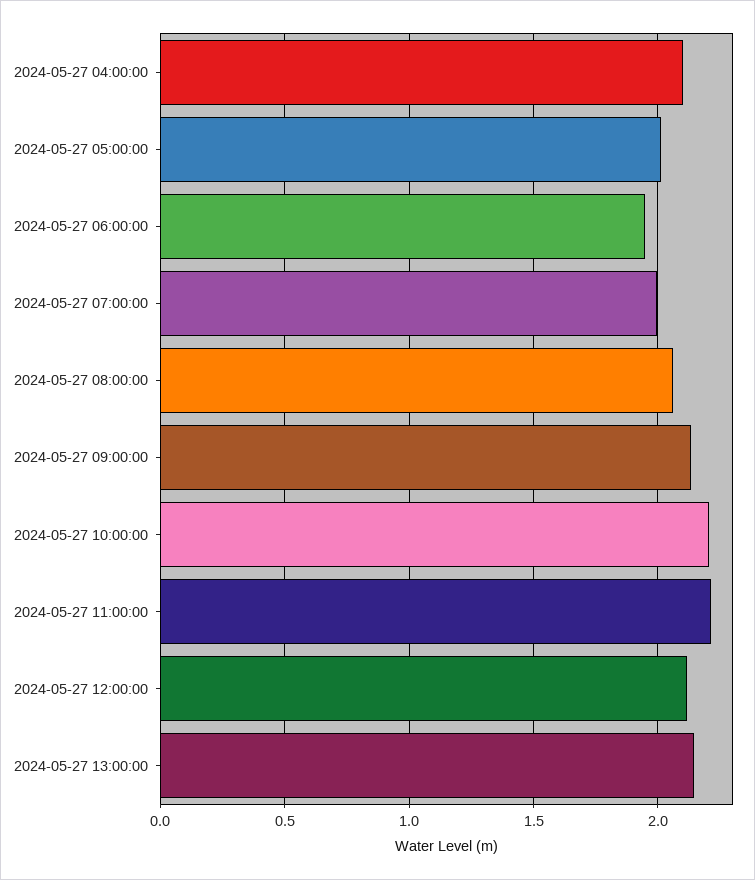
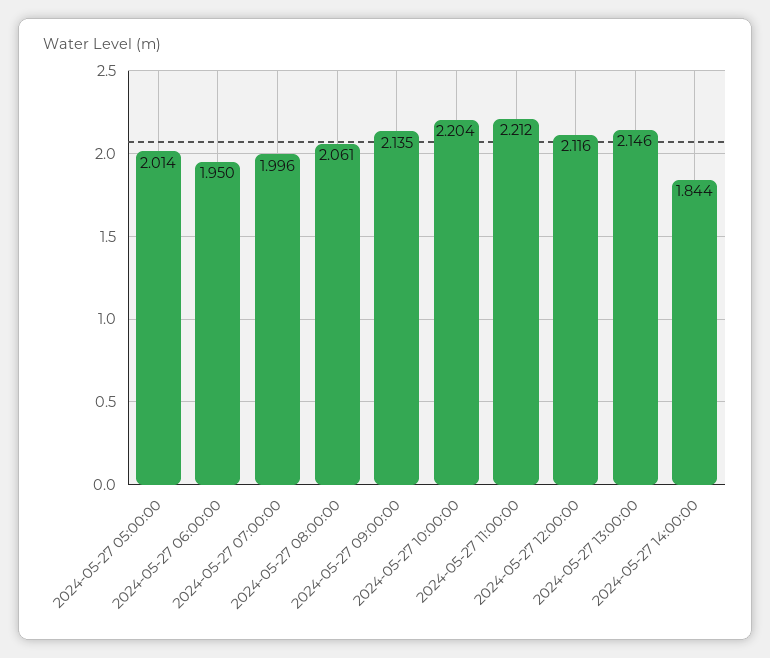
2024-05-27 04:00:00: 2.1 -> none
2024-05-27 14:00:00: none -> 1.844

